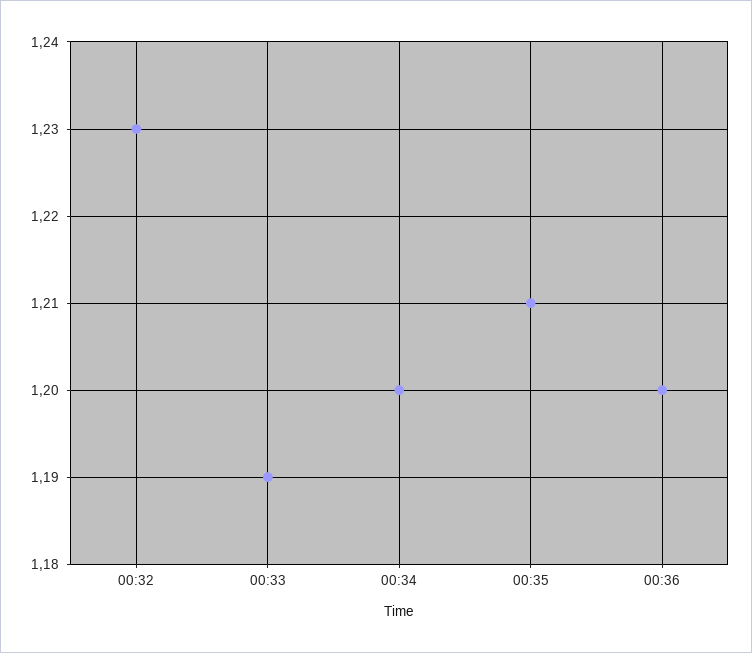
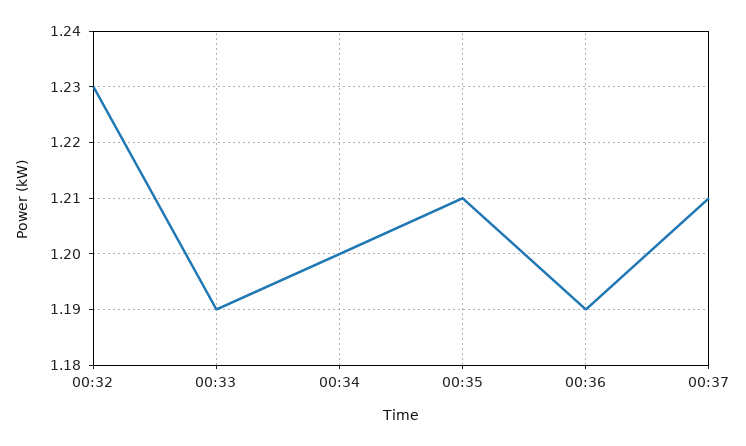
00:36: 1.2 -> 1.19
00:37: none -> 1.21

